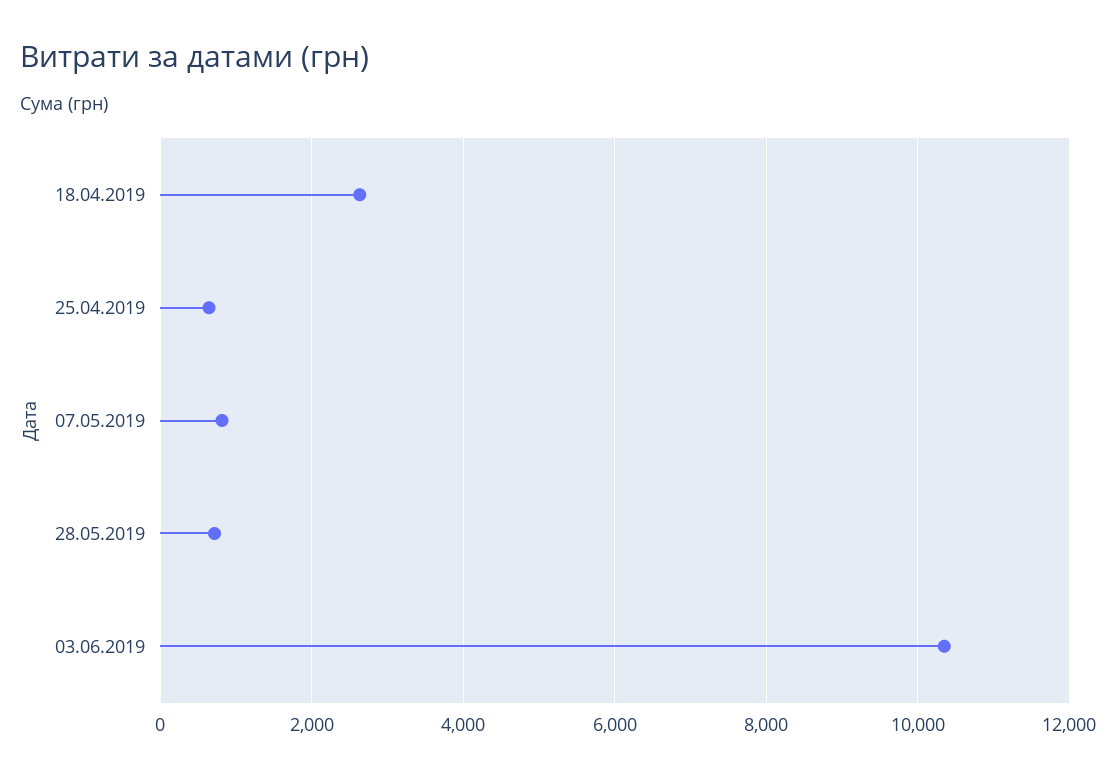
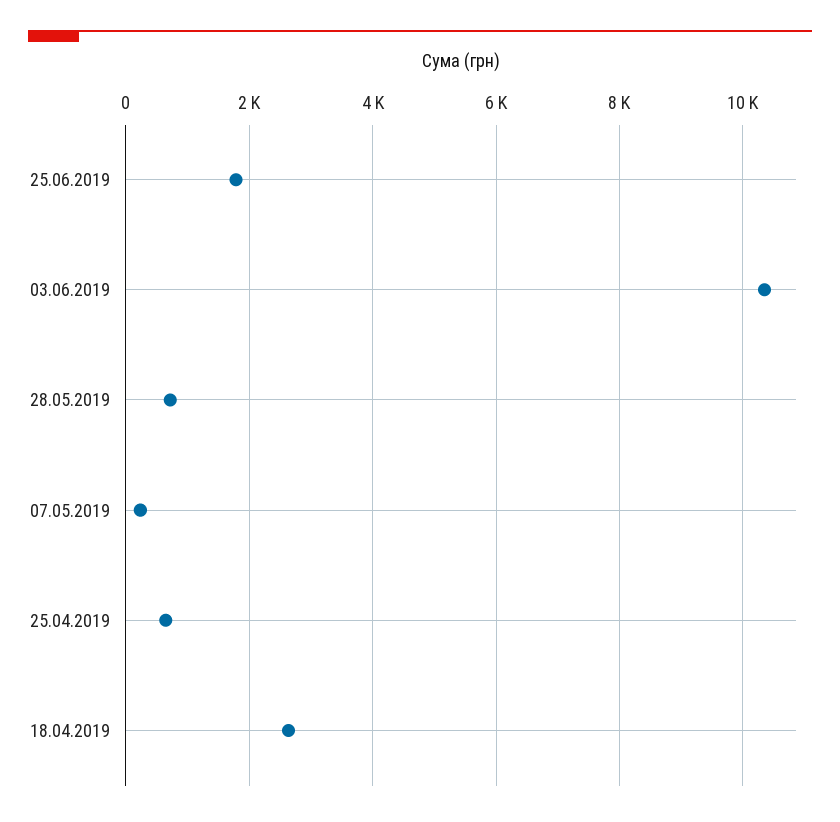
07.05.2019: 800 -> 200
25.06.2019: none -> 1800

